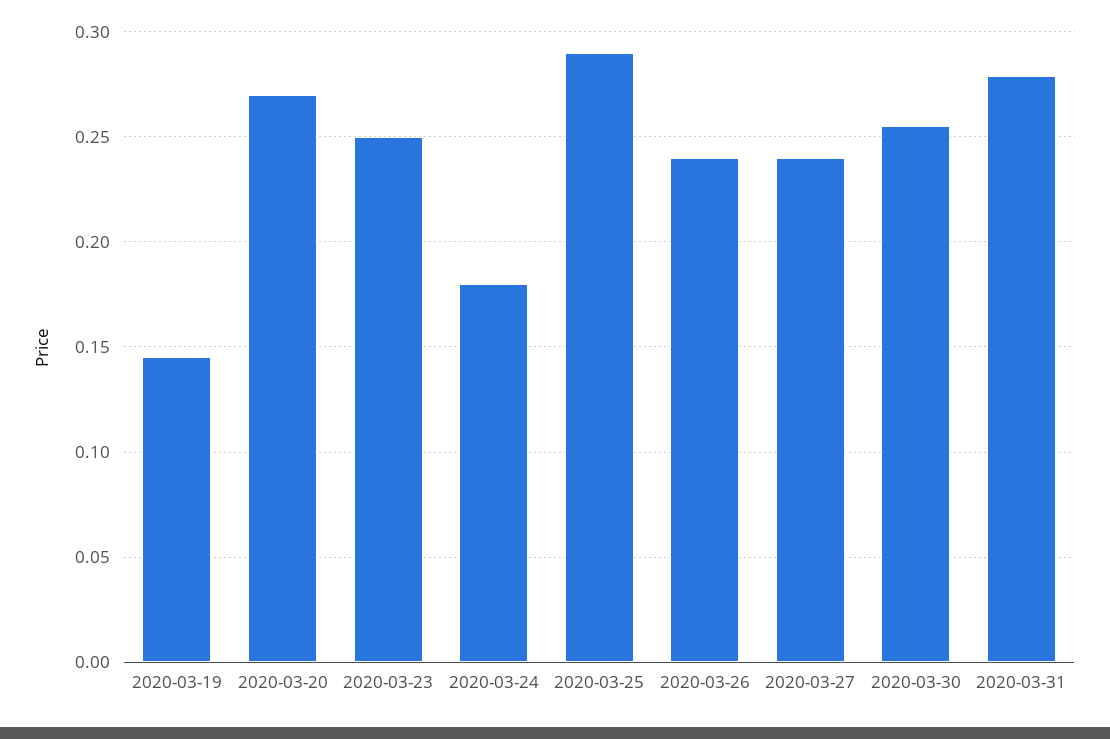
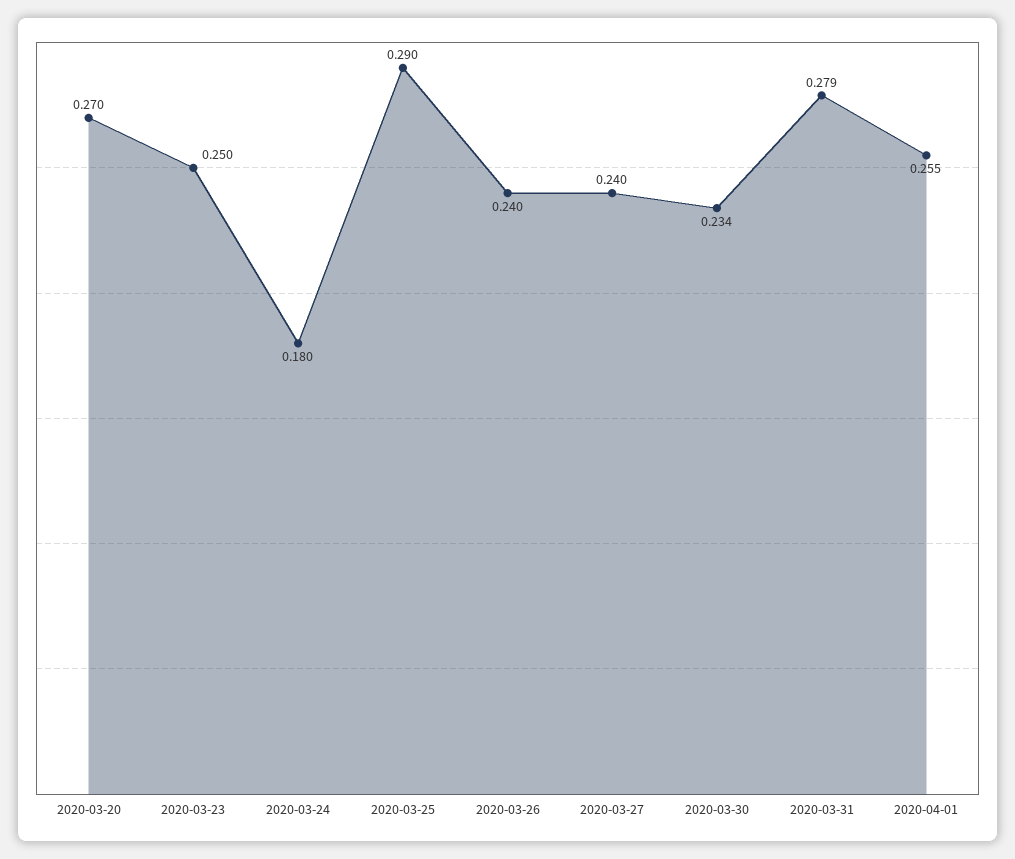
2020-03-19: 0.145 -> none
2020-03-30: 0.255 -> 0.234
2020-04-01: none -> 0.255

